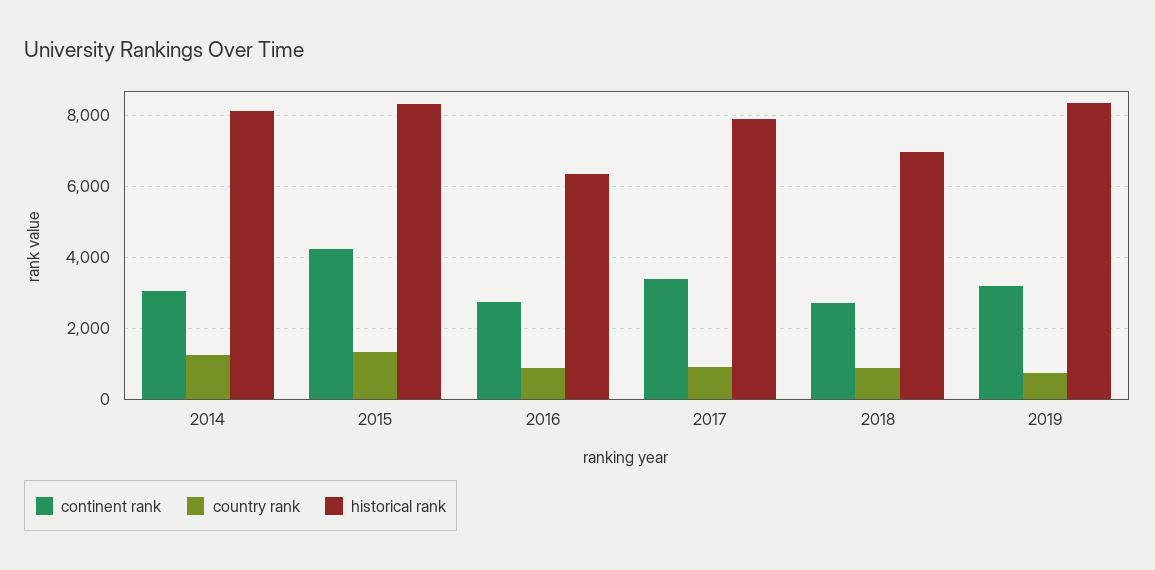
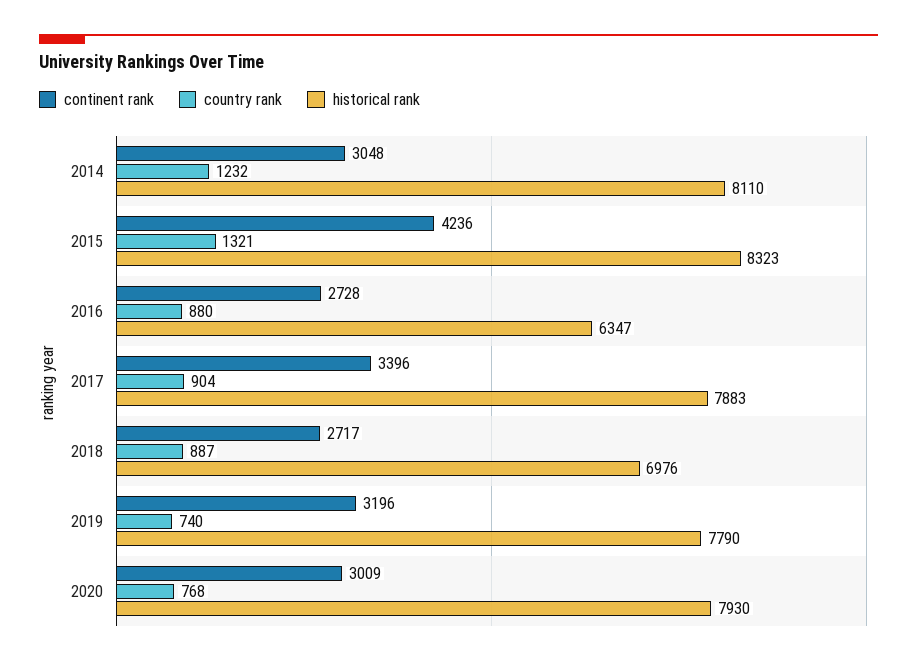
historical rank, 2019: 8400 -> 7790
continent rank, 2020: none -> 3009
country rank, 2020: none -> 768
historical rank, 2020: none -> 7930

